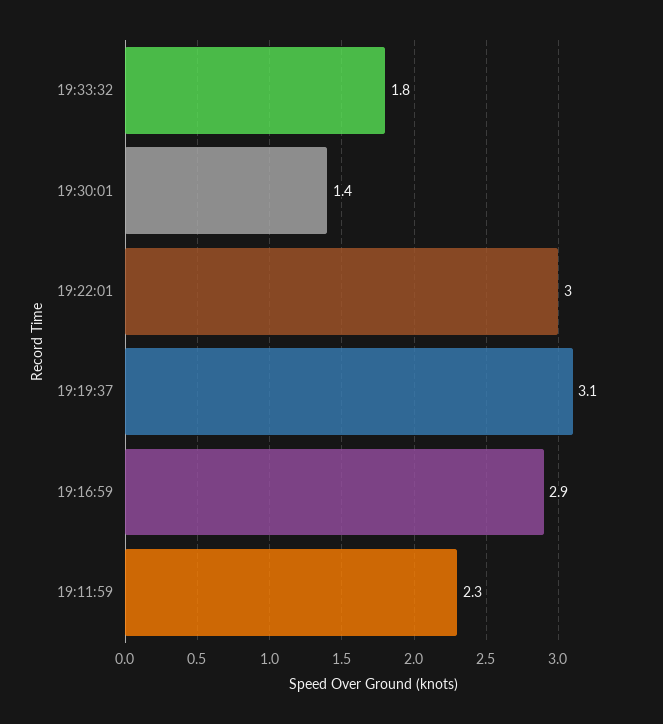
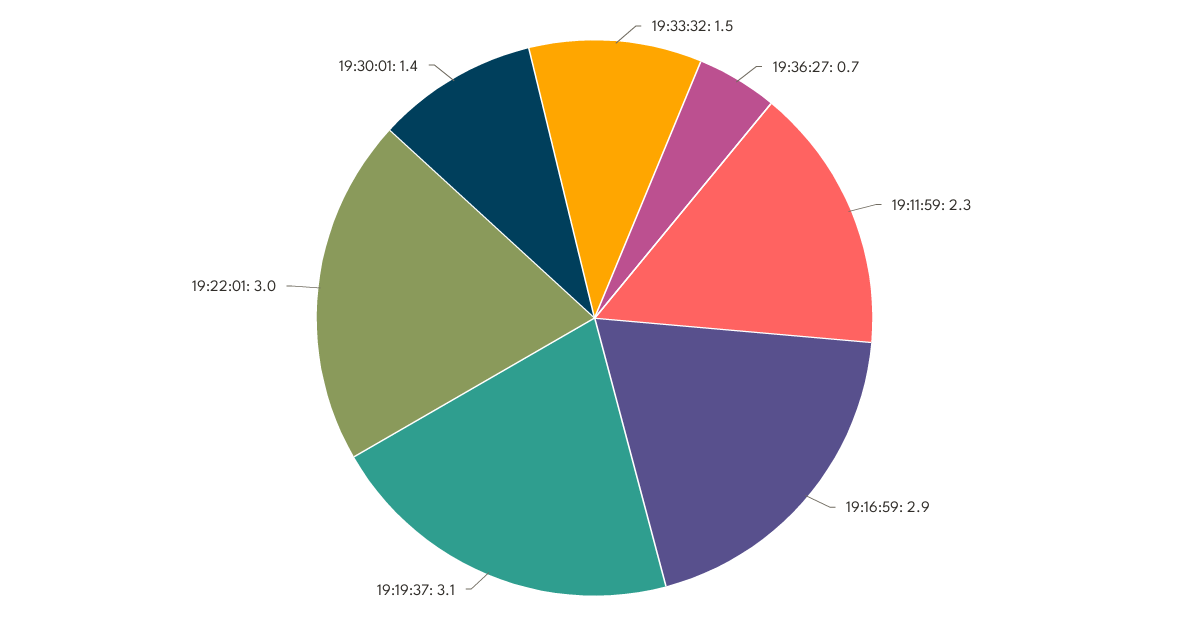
19:33:32: 1.8 -> 1.5
19:36:27: none -> 0.7

